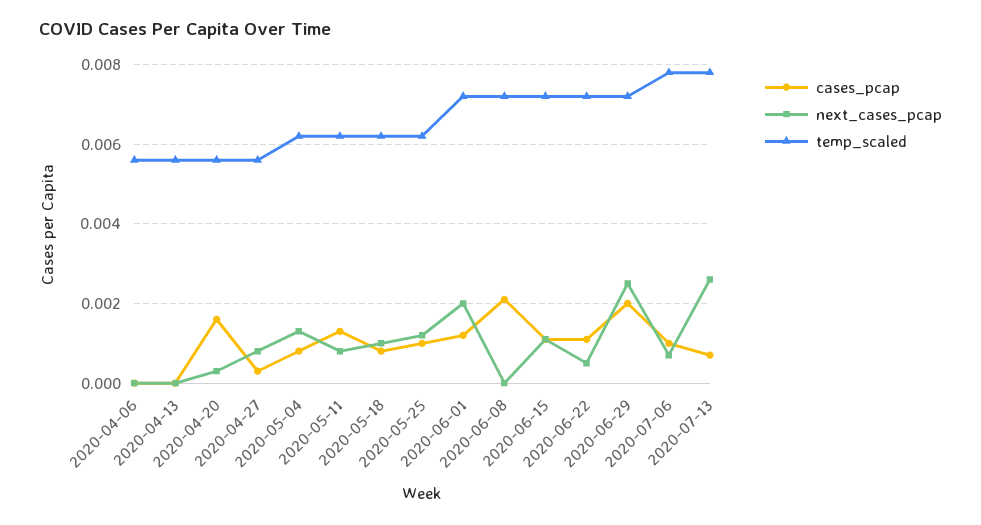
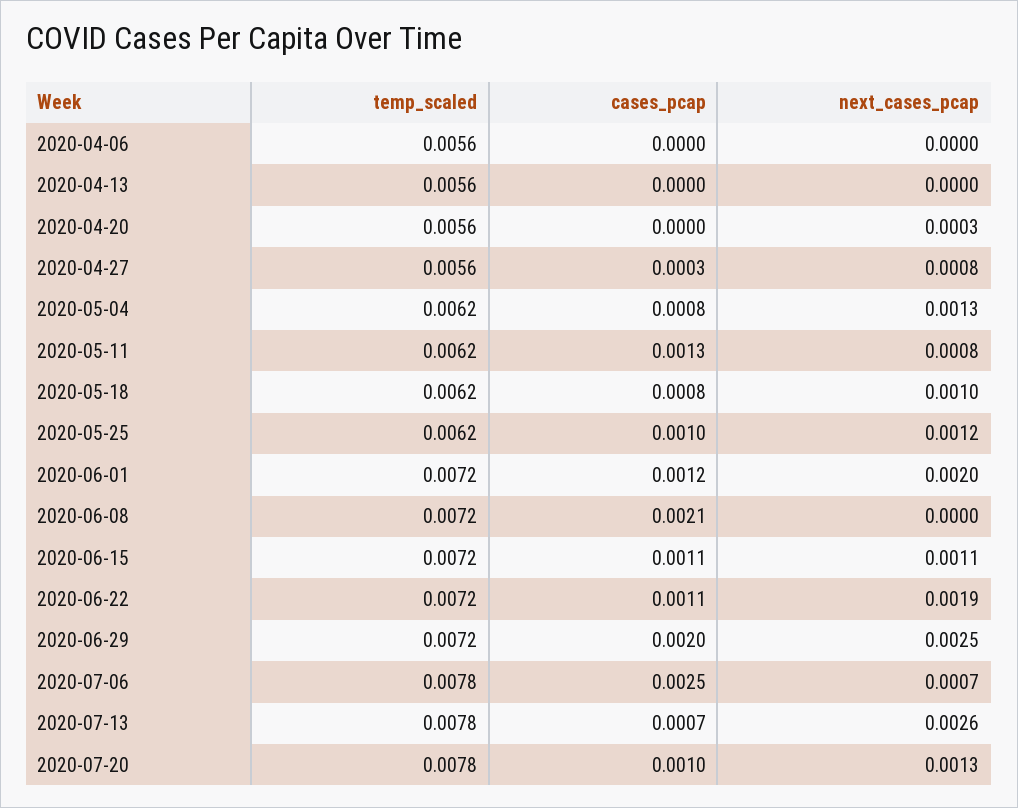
cases_pcap, 2020-04-20: 0.0015 -> 0
next_cases_pcap, 2020-06-22: 0.0005 -> 0.0019
cases_pcap, 2020-07-06: 0.001 -> 0.0025
temp_scaled, 2020-07-20: none -> 0.0078
cases_pcap, 2020-07-20: none -> 0.001
next_cases_pcap, 2020-07-20: none -> 0.0013

